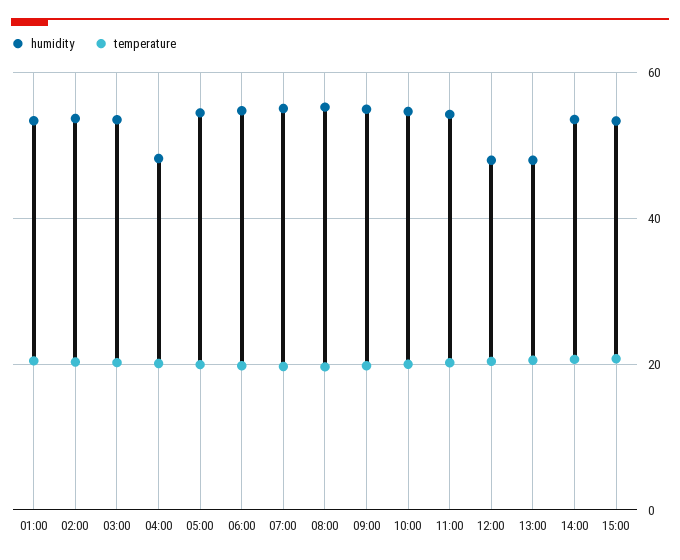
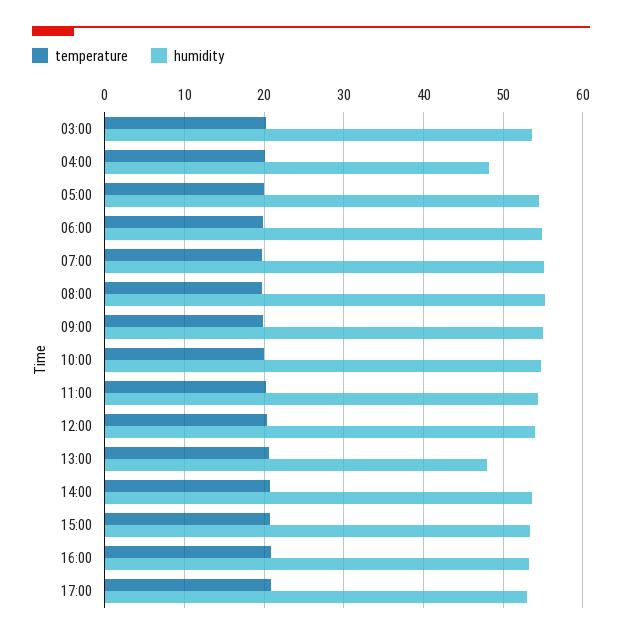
humidity, 01:00: 54 -> none
temperature, 01:00: 20 -> none
humidity, 02:00: 54 -> none
temperature, 02:00: 20 -> none
humidity, 12:00: 48 -> 54
temperature, 16:00: none -> 21
humidity, 16:00: none -> 53
temperature, 17:00: none -> 21
humidity, 17:00: none -> 53

